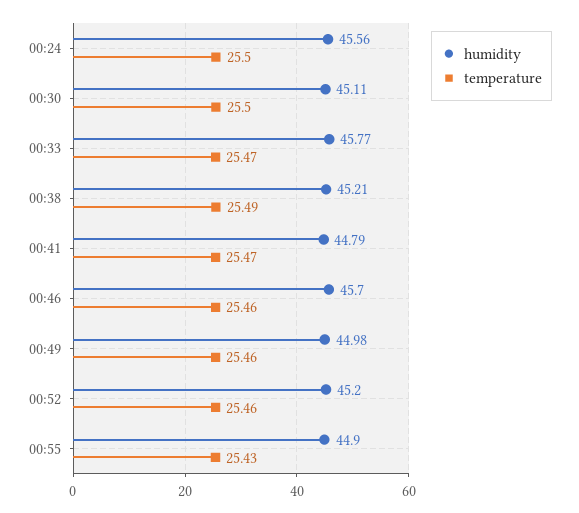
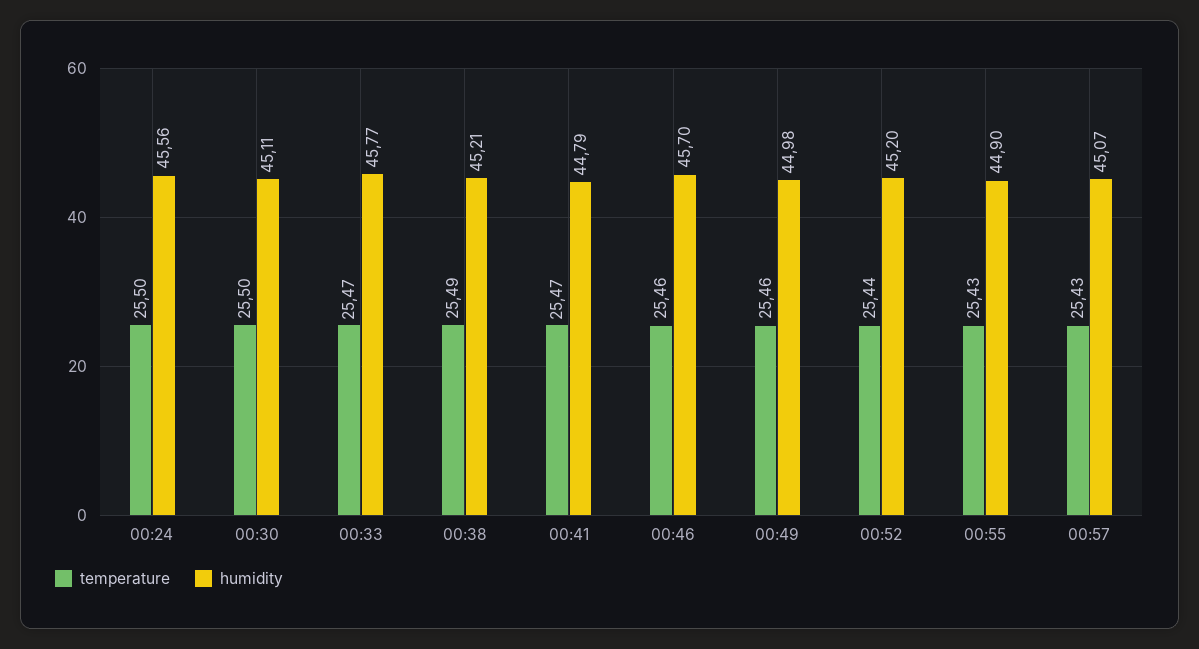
temperature, 00:52: 25.46 -> 25.44
temperature, 00:57: none -> 25.43
humidity, 00:57: none -> 45.07

